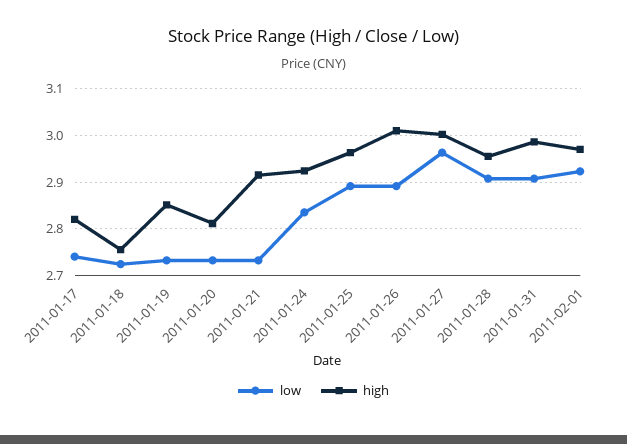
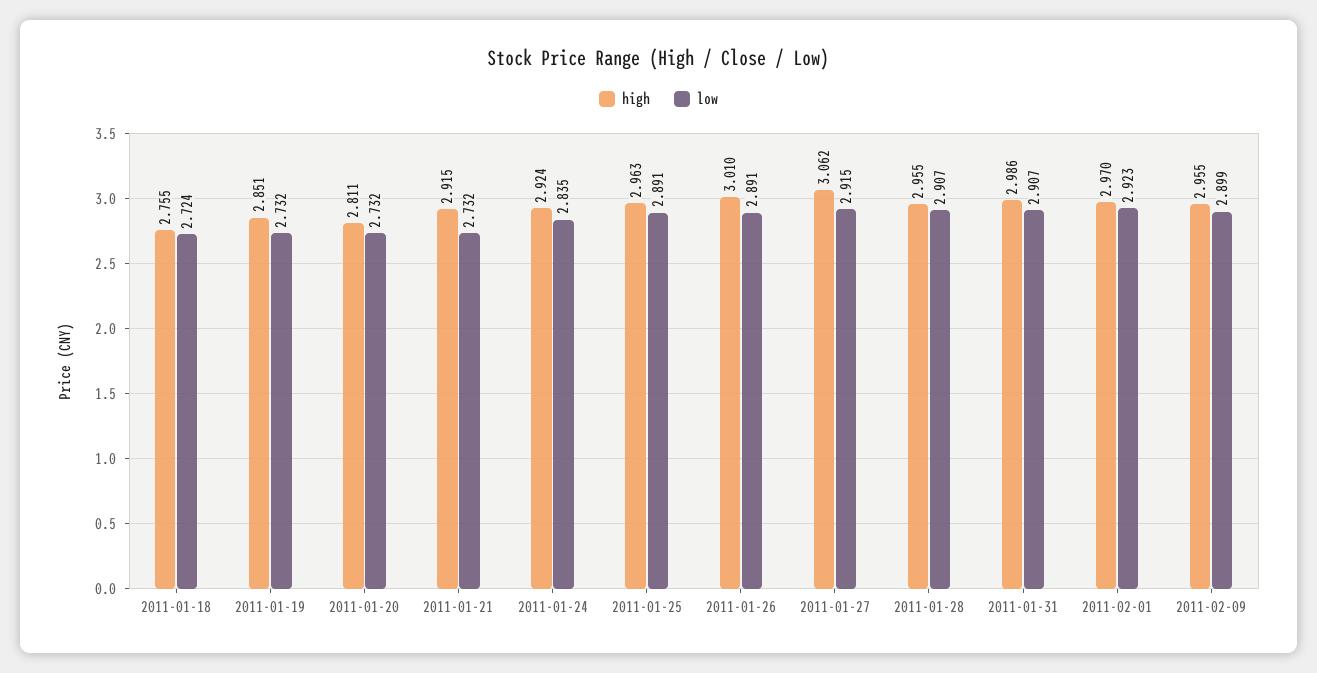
low, 2011-01-17: 2.74 -> none
high, 2011-01-17: 2.82 -> none
low, 2011-01-27: 2.96 -> 2.915
high, 2011-01-27: 3 -> 3.062
high, 2011-02-09: none -> 2.955
low, 2011-02-09: none -> 2.899

